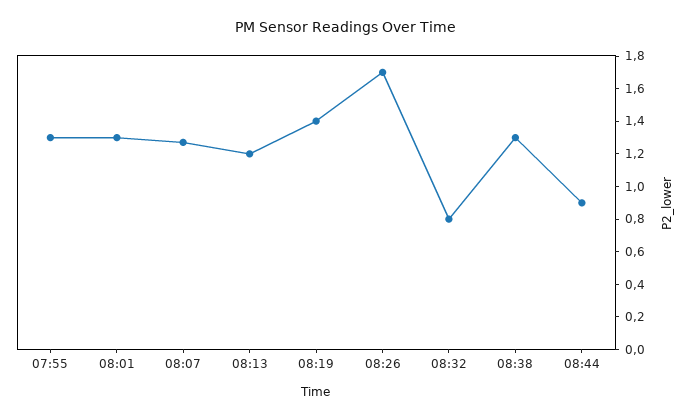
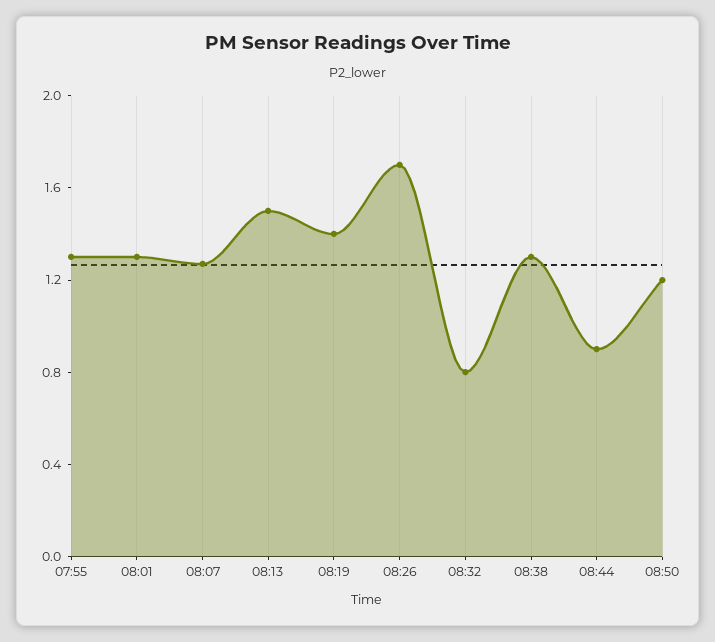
08:13: 1.2 -> 1.5
08:50: none -> 1.2

